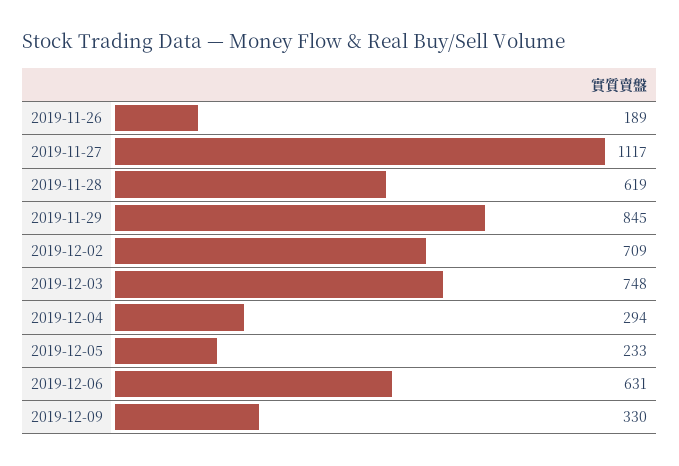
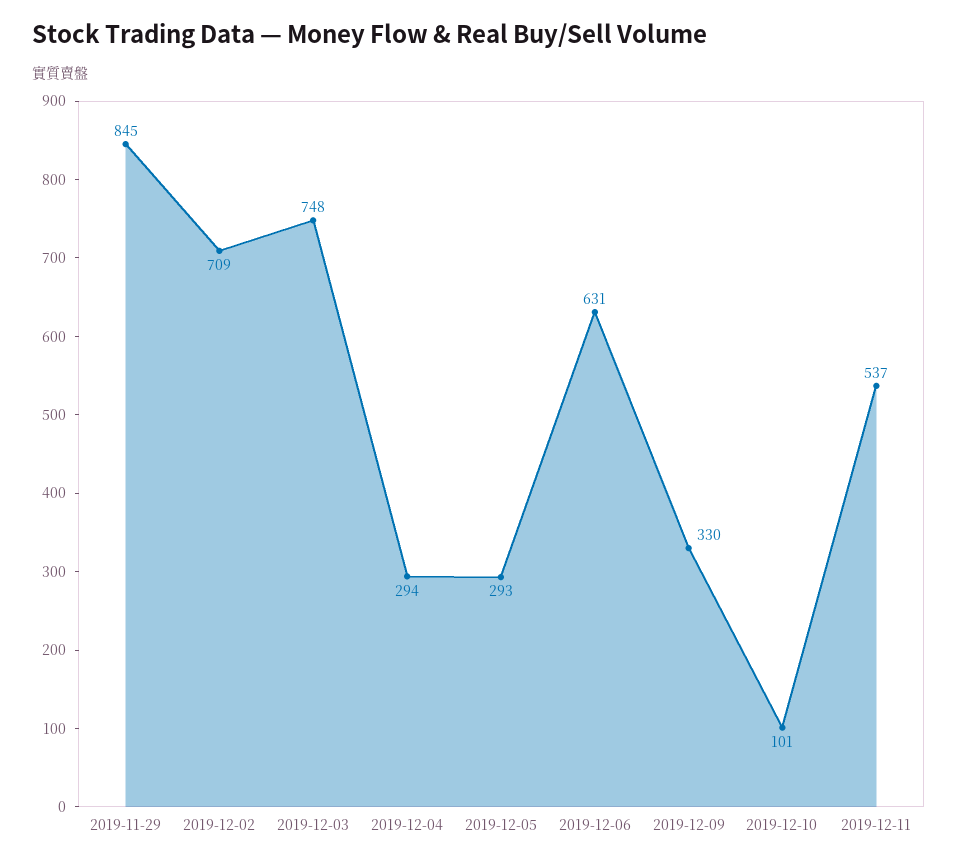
2019-11-26: 189 -> none
2019-11-27: 1117 -> none
2019-11-28: 619 -> none
2019-12-05: 233 -> 293
2019-12-10: none -> 101
2019-12-11: none -> 537

